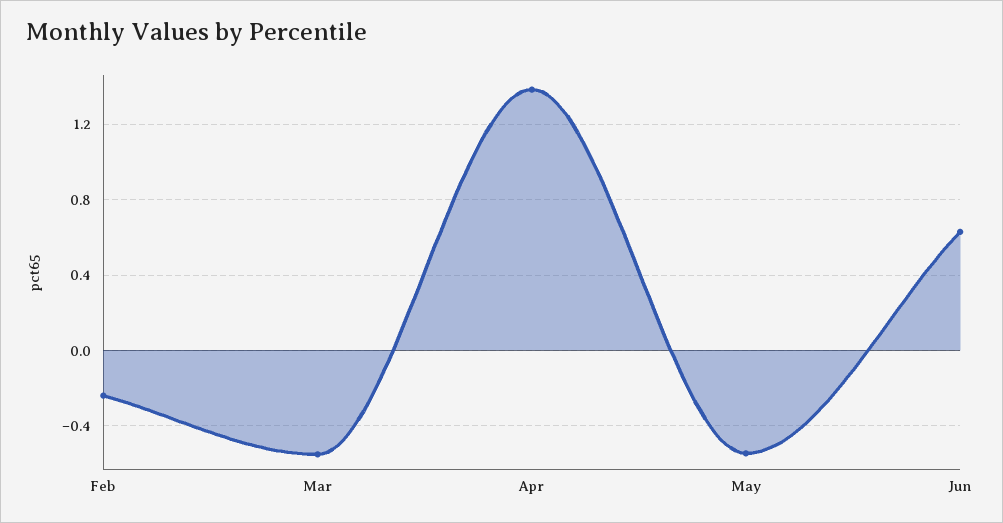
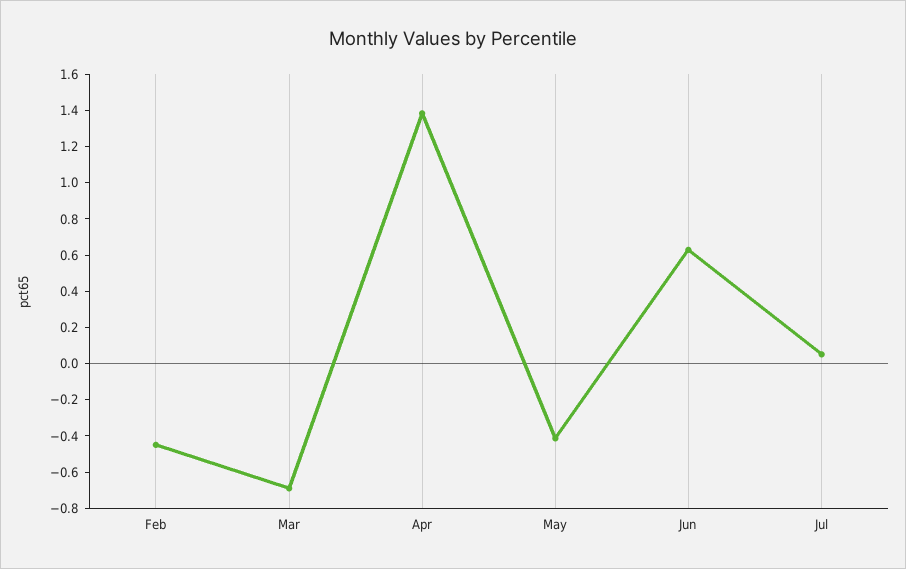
Feb: -0.25 -> -0.45
Mar: -0.55 -> -0.7
May: -0.55 -> -0.4
Jul: none -> 0.05

